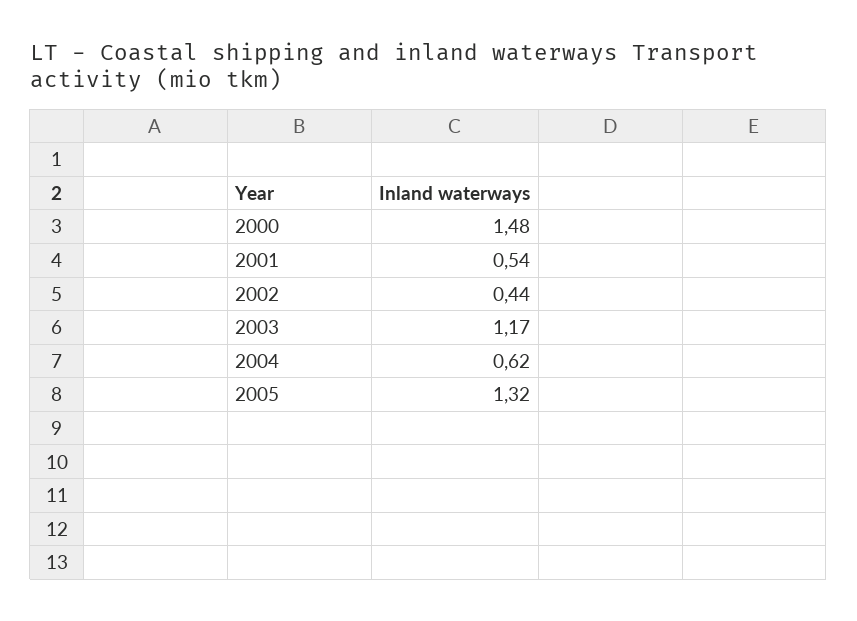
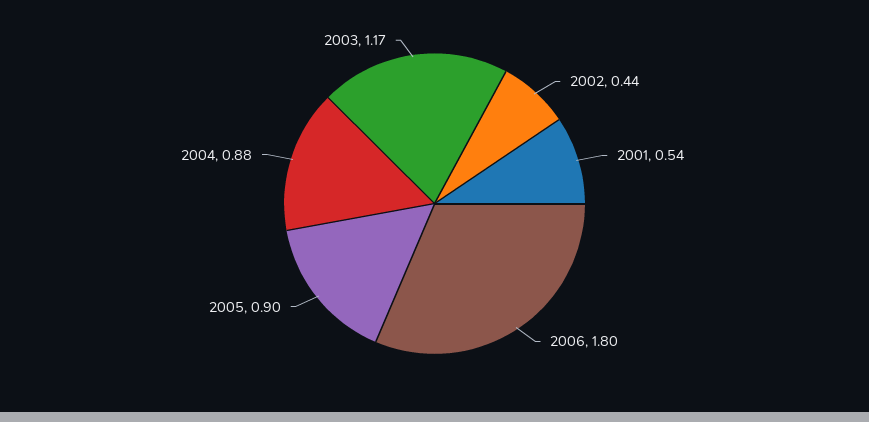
2000: 1.48 -> none
2004: 0.62 -> 0.88
2005: 1.32 -> 0.9
2006: none -> 1.8

